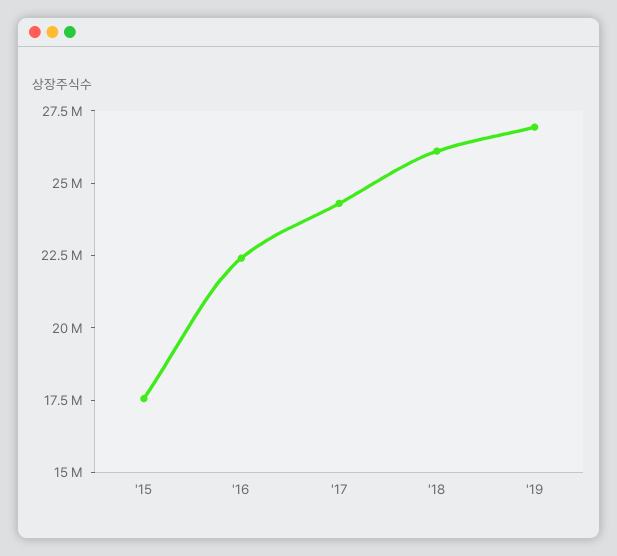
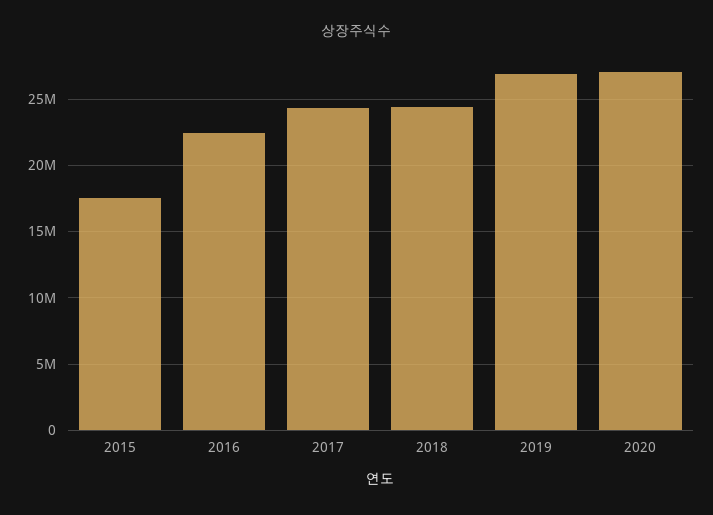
'18: 26000000 -> 24500000
2020: none -> 27000000

